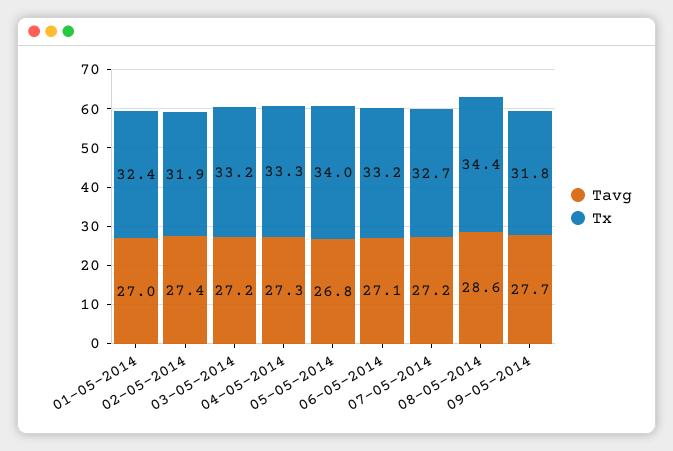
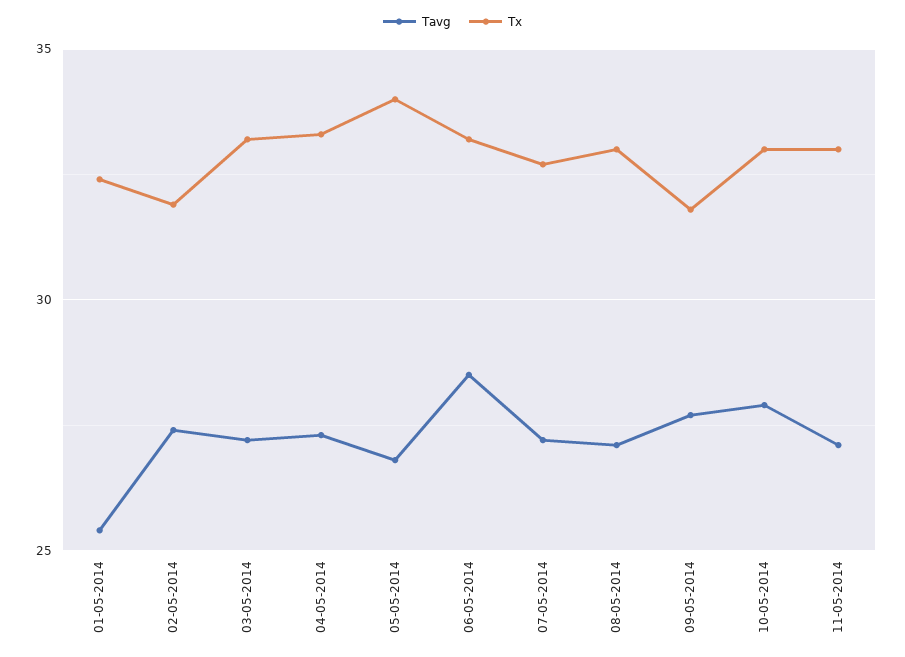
Tavg, 01-05-2014: 27 -> 25.5
Tavg, 06-05-2014: 27.1 -> 28.5
Tavg, 08-05-2014: 28.6 -> 27
Tx, 08-05-2014: 34.4 -> 33
Tavg, 10-05-2014: none -> 28
Tx, 10-05-2014: none -> 33
Tavg, 11-05-2014: none -> 27
Tx, 11-05-2014: none -> 33

